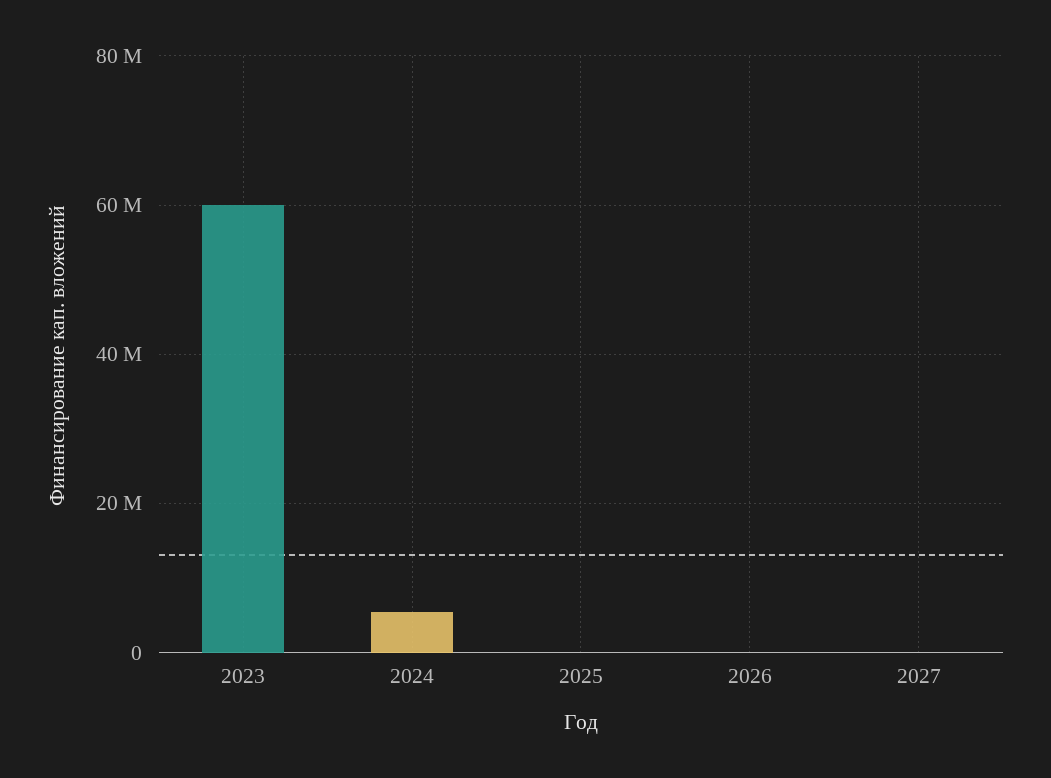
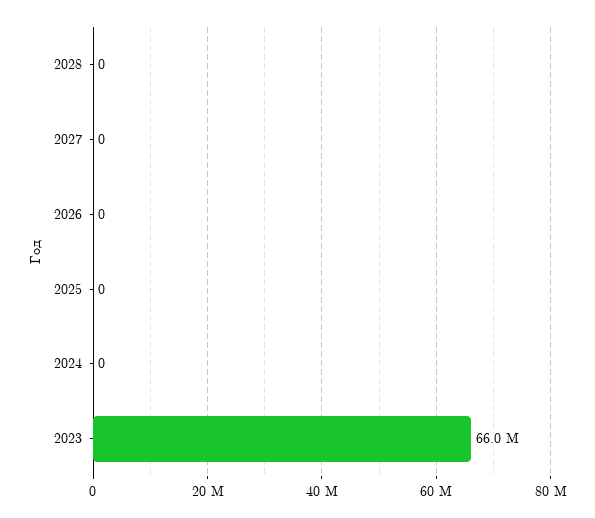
2023: 60000000 -> 66000000
2024: 6000000 -> 0
2028: none -> 0

